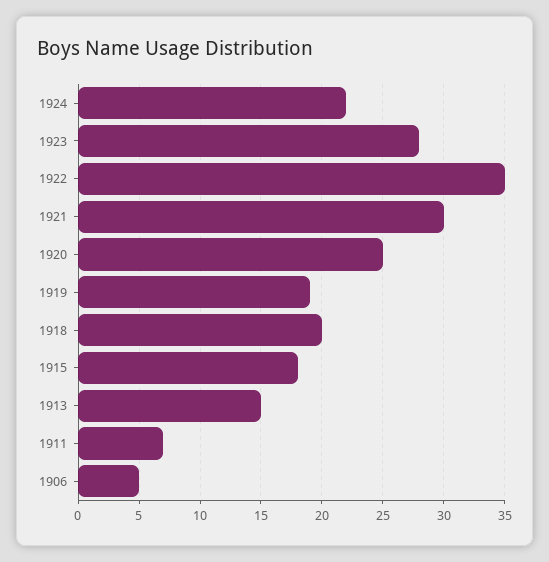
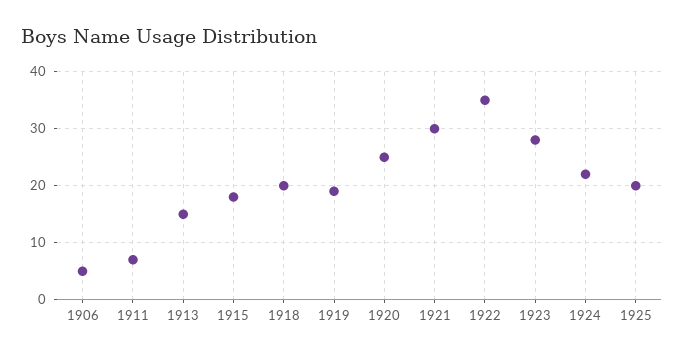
1925: none -> 20

